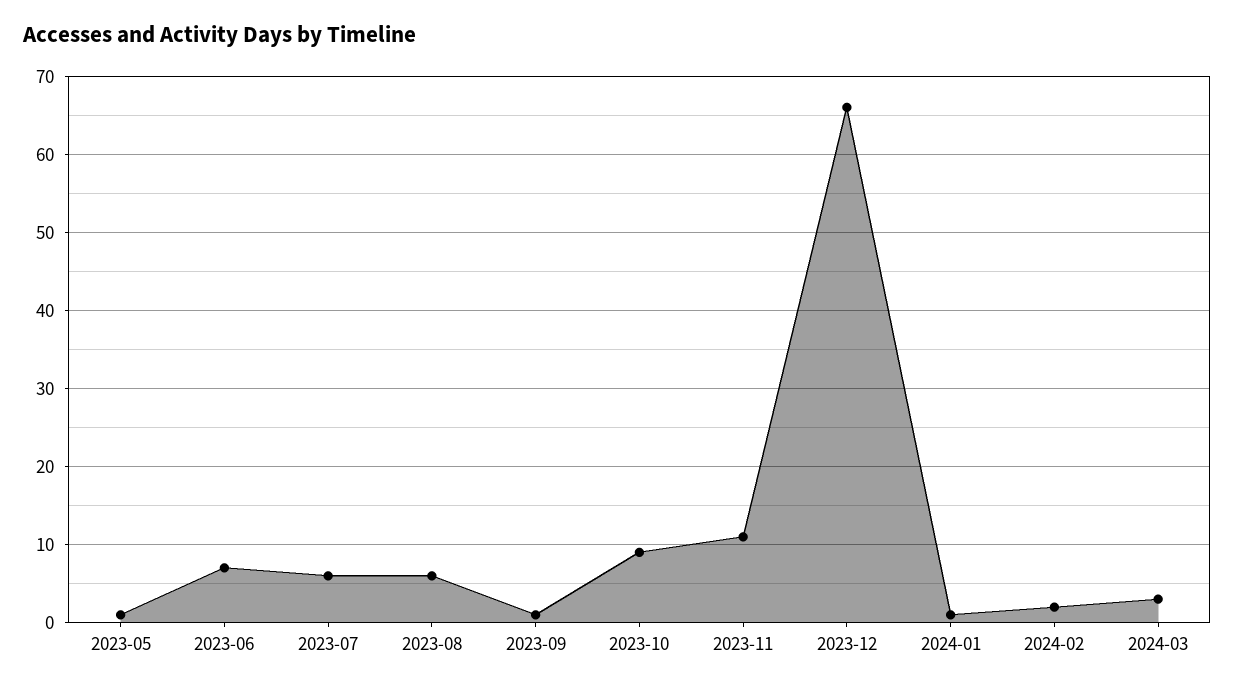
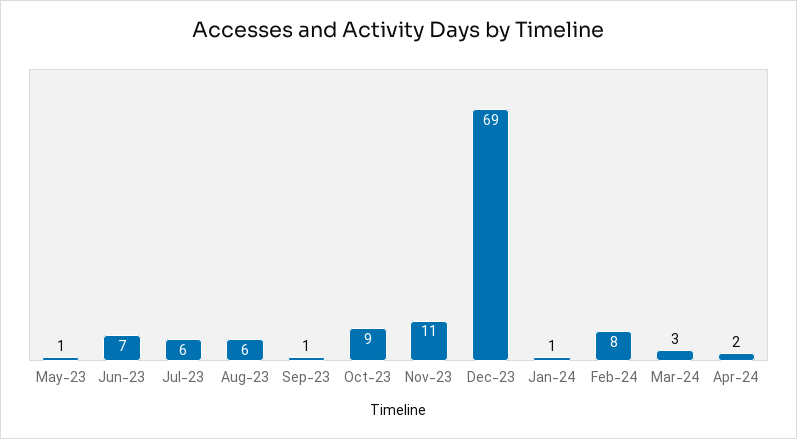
2023-12: 66 -> 69
2024-02: 2 -> 8
Apr-24: none -> 2

